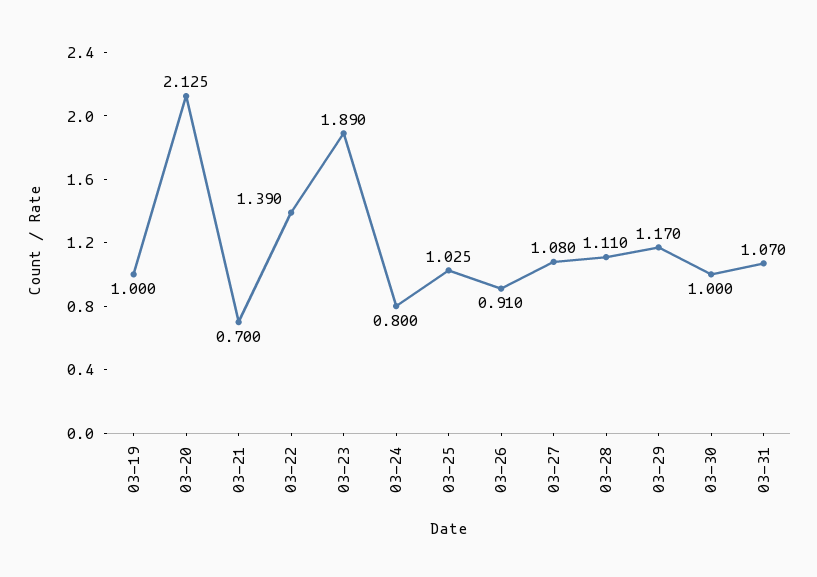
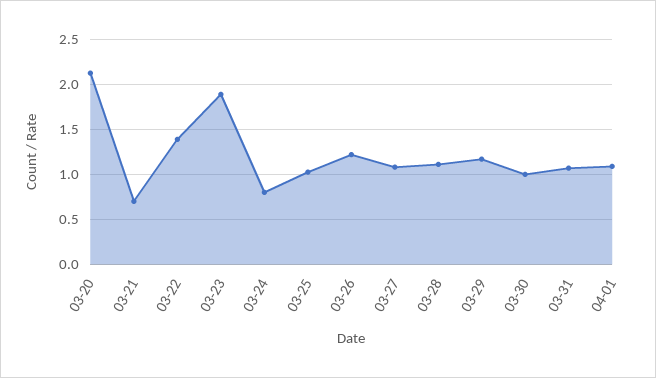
03-19: 1 -> none
03-26: 0.91 -> 1.2
04-01: none -> 1.1

